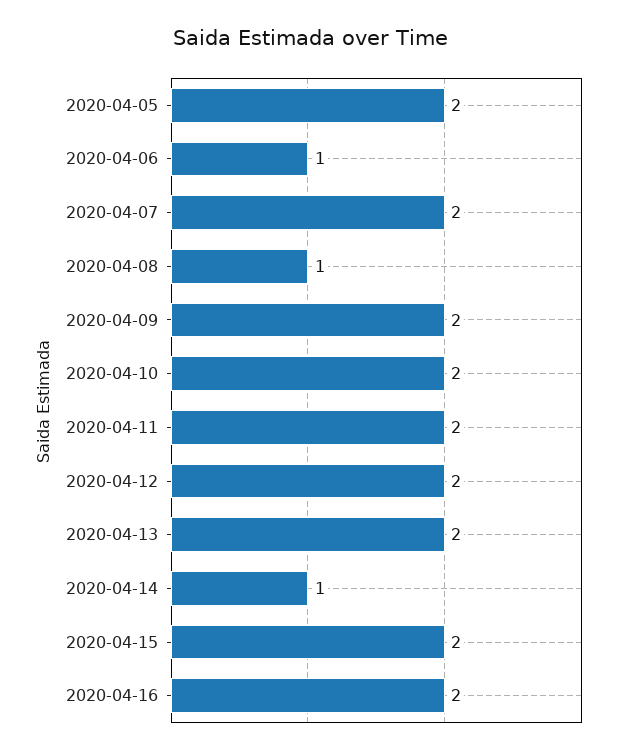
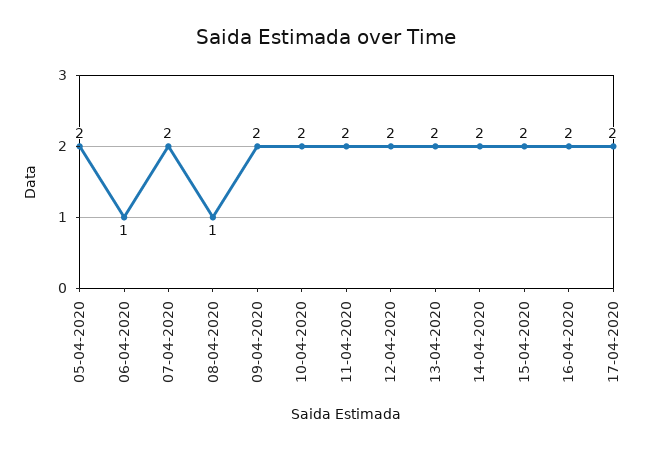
2020-04-14: 1 -> 2
17-04-2020: none -> 2

